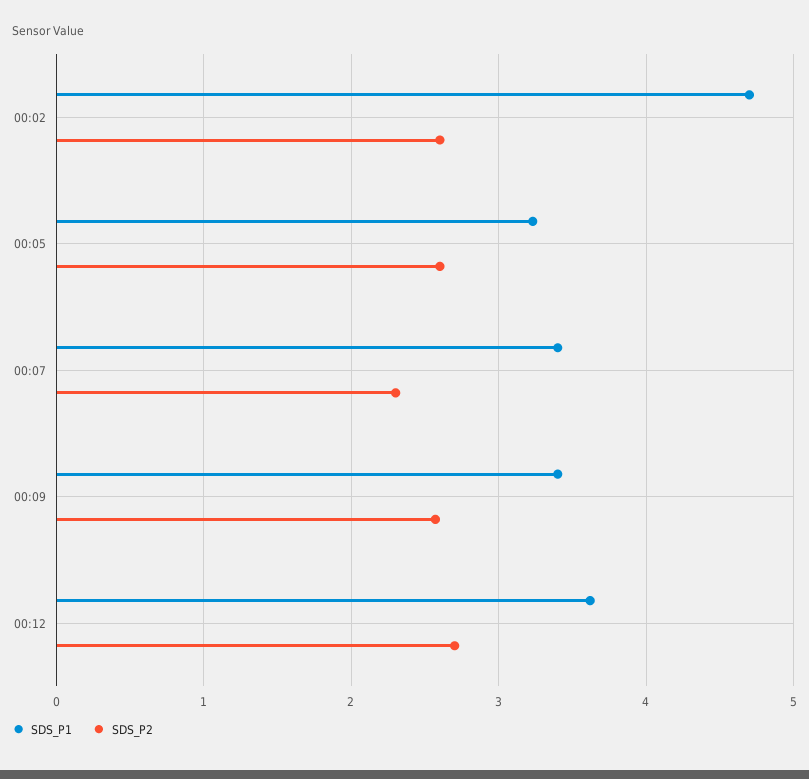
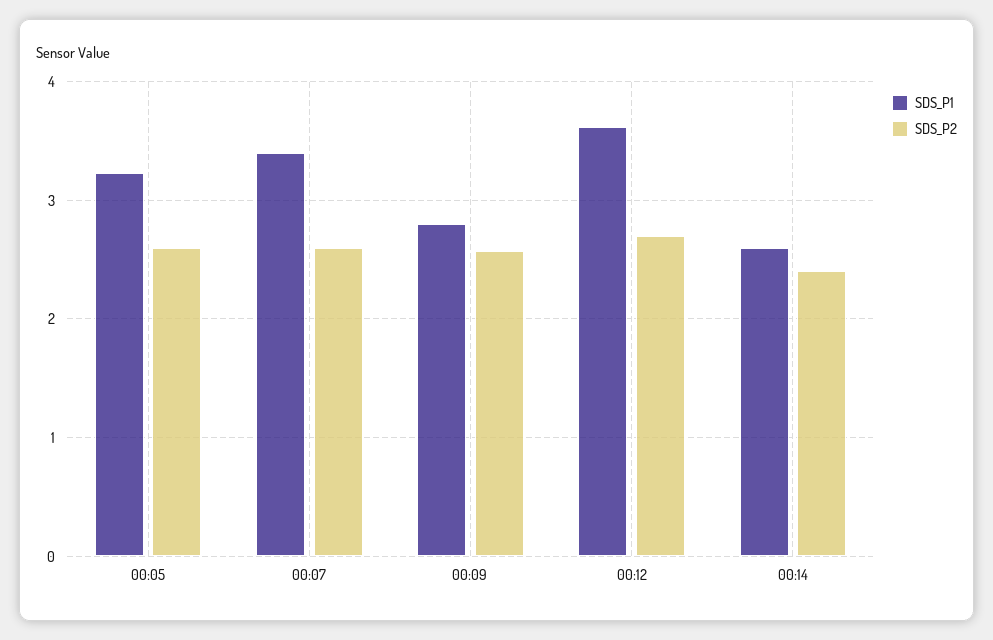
SDS_P1, 00:02: 4.7 -> none
SDS_P2, 00:02: 2.6 -> none
SDS_P2, 00:07: 2.3 -> 2.6
SDS_P1, 00:09: 3.4 -> 2.8
SDS_P1, 00:14: none -> 2.6
SDS_P2, 00:14: none -> 2.4

